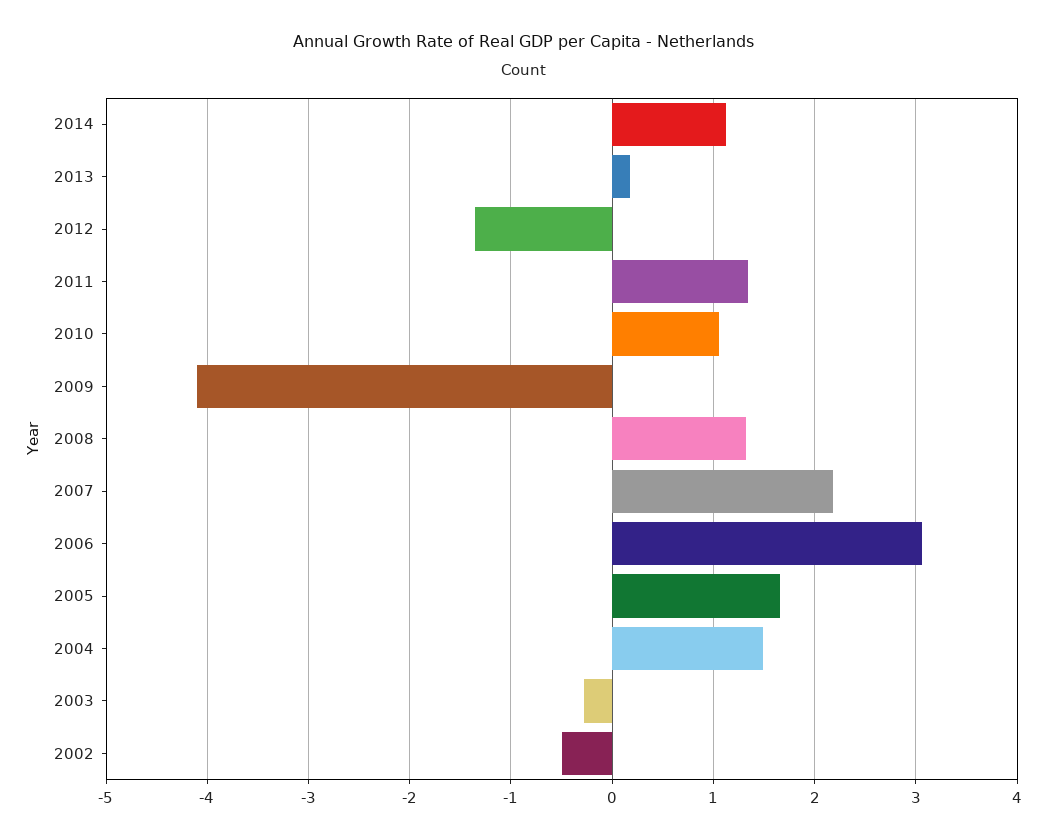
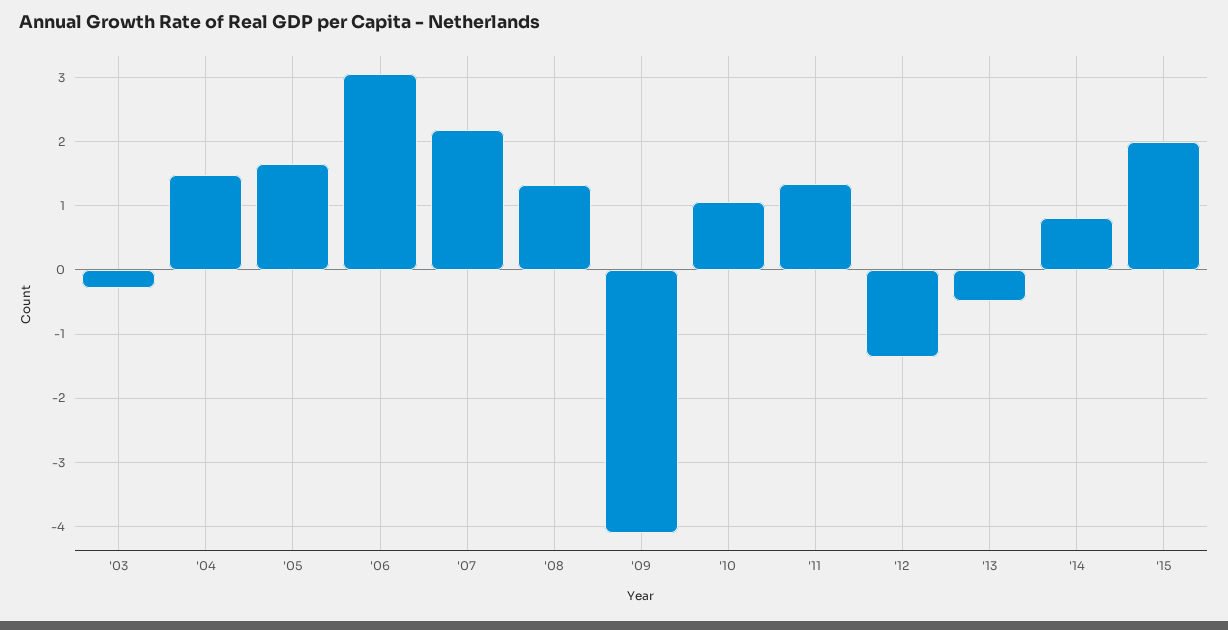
2014: 1.1 -> 0.8
2013: 0.2 -> -0.5
2002: -0.5 -> none
'15: none -> 2

